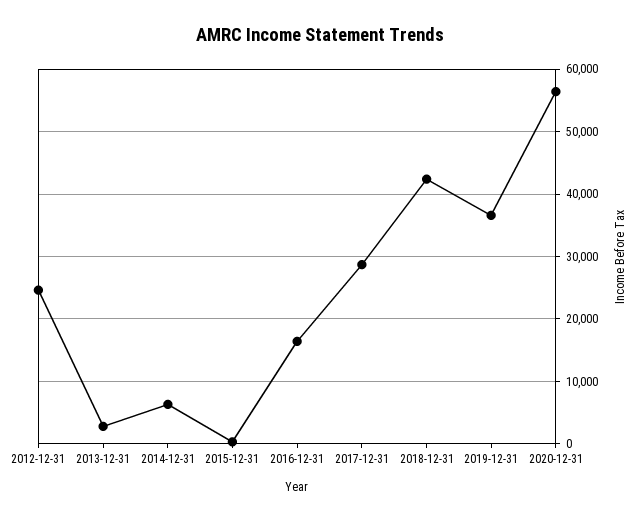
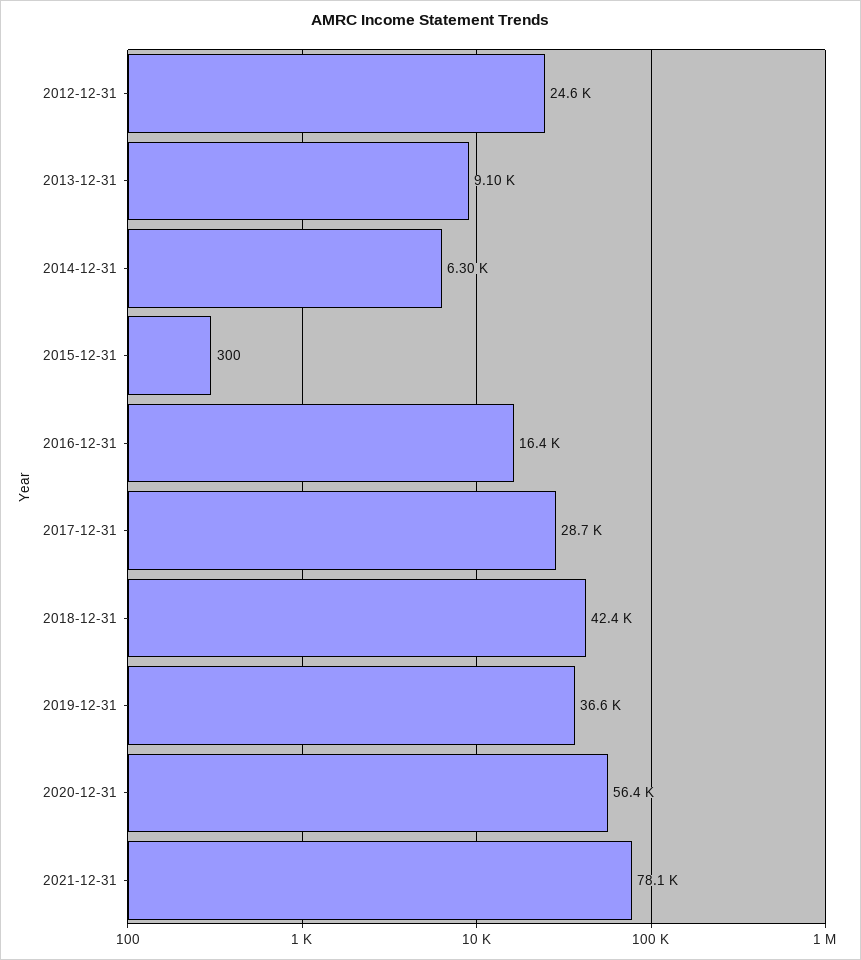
2013-12-31: 3000 -> 9100
2021-12-31: none -> 78100

